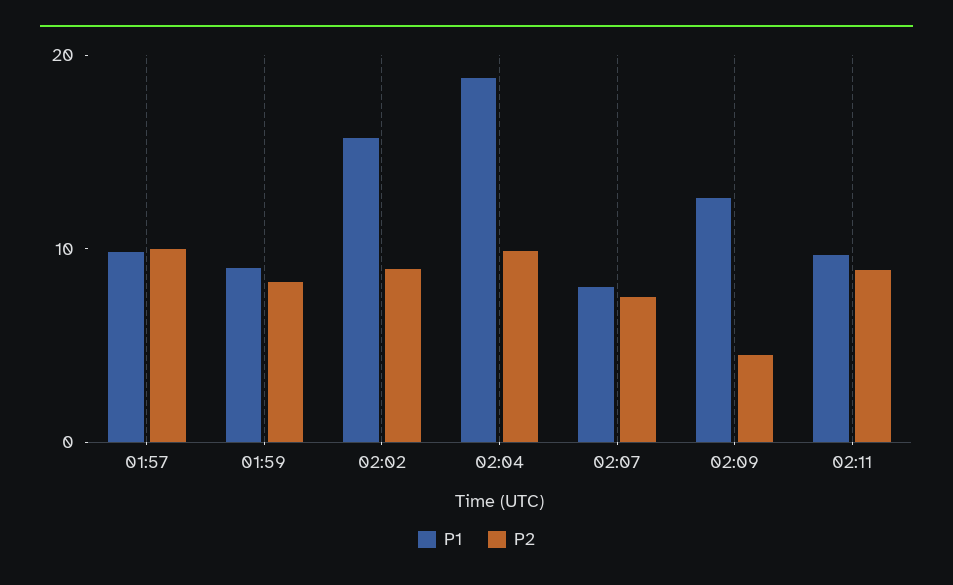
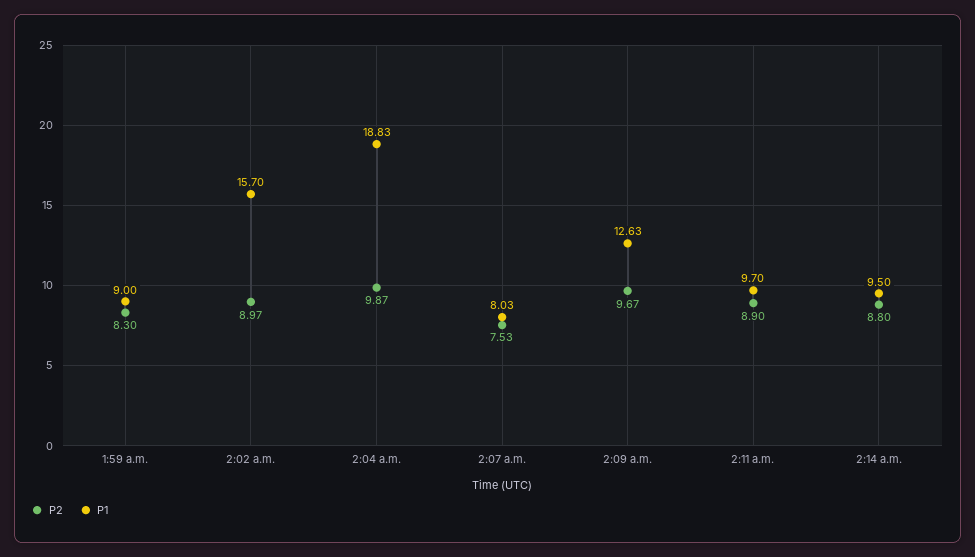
P1, 01:57: 10 -> none
P2, 01:57: 10 -> none
P2, 02:09: 4 -> 9.67
P2, 2:14 a.m.: none -> 8.8
P1, 2:14 a.m.: none -> 9.5

